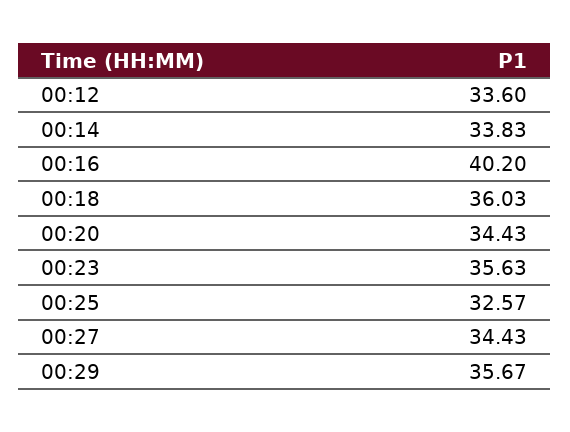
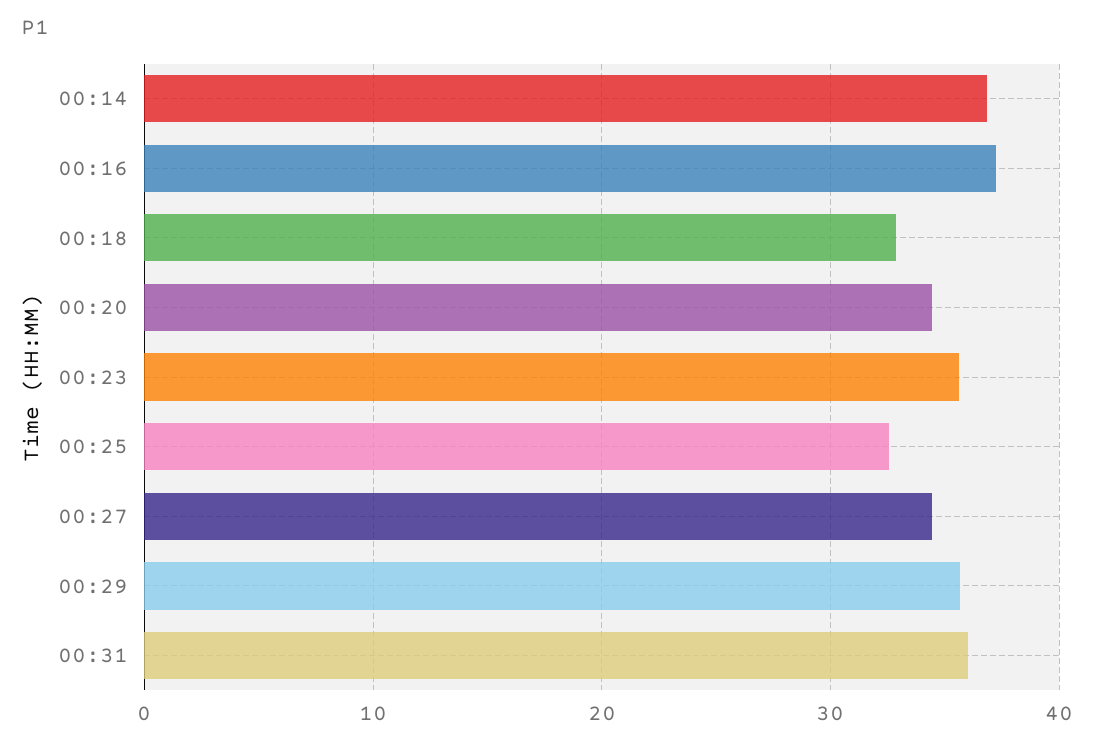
00:12: 33.6 -> none
00:14: 33.83 -> 37
00:16: 40.2 -> 37
00:18: 36.03 -> 33
00:31: none -> 36

